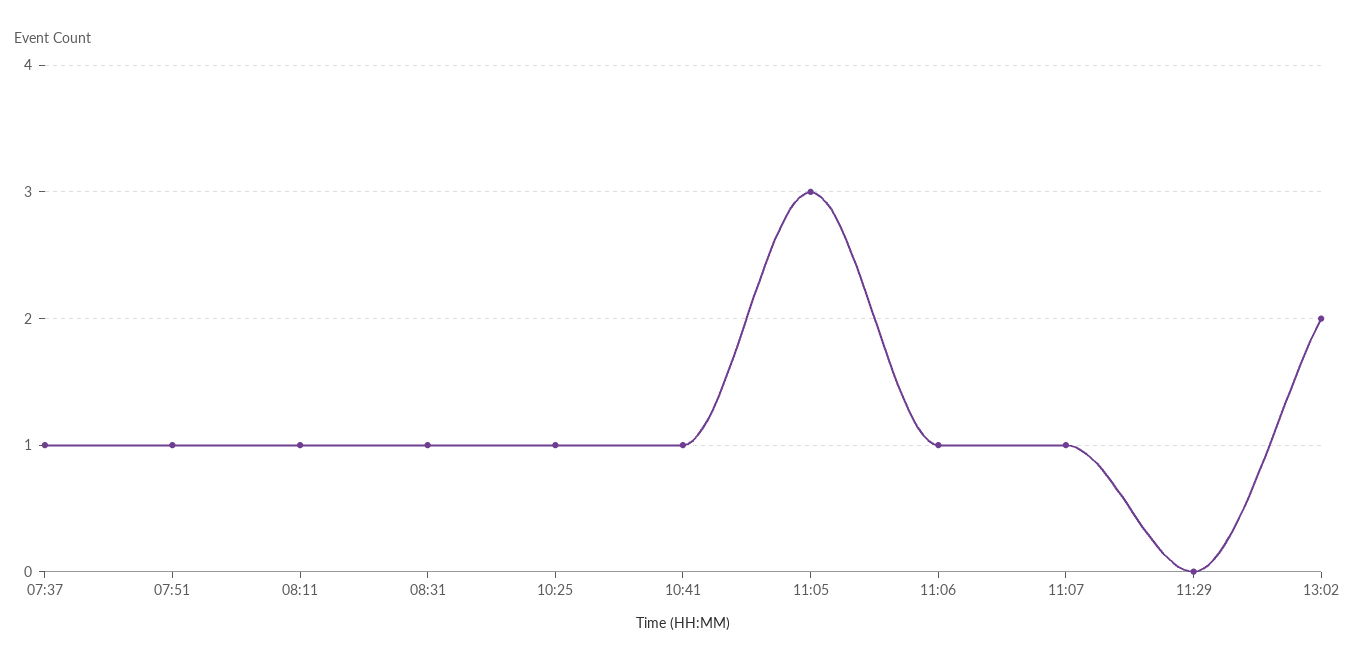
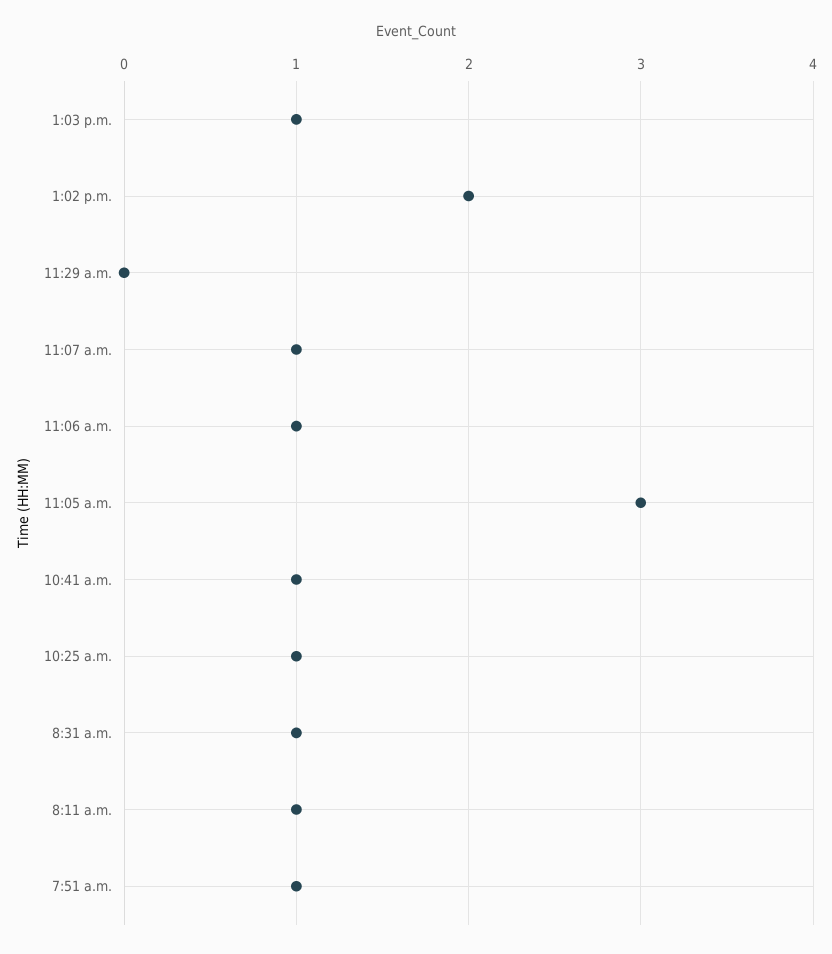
07:37: 1 -> none
1:03 p.m.: none -> 1

